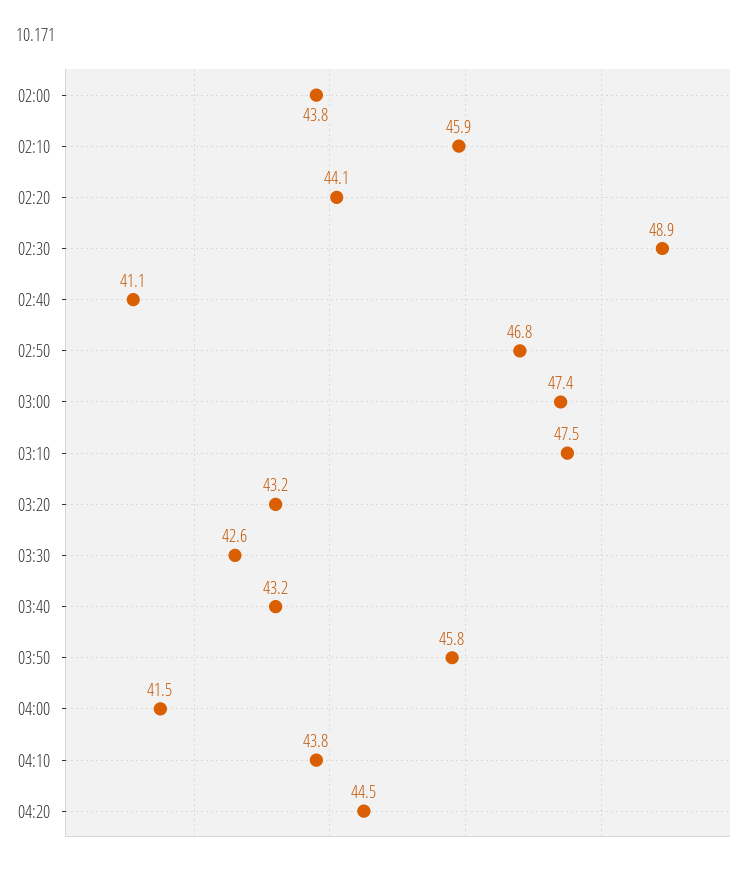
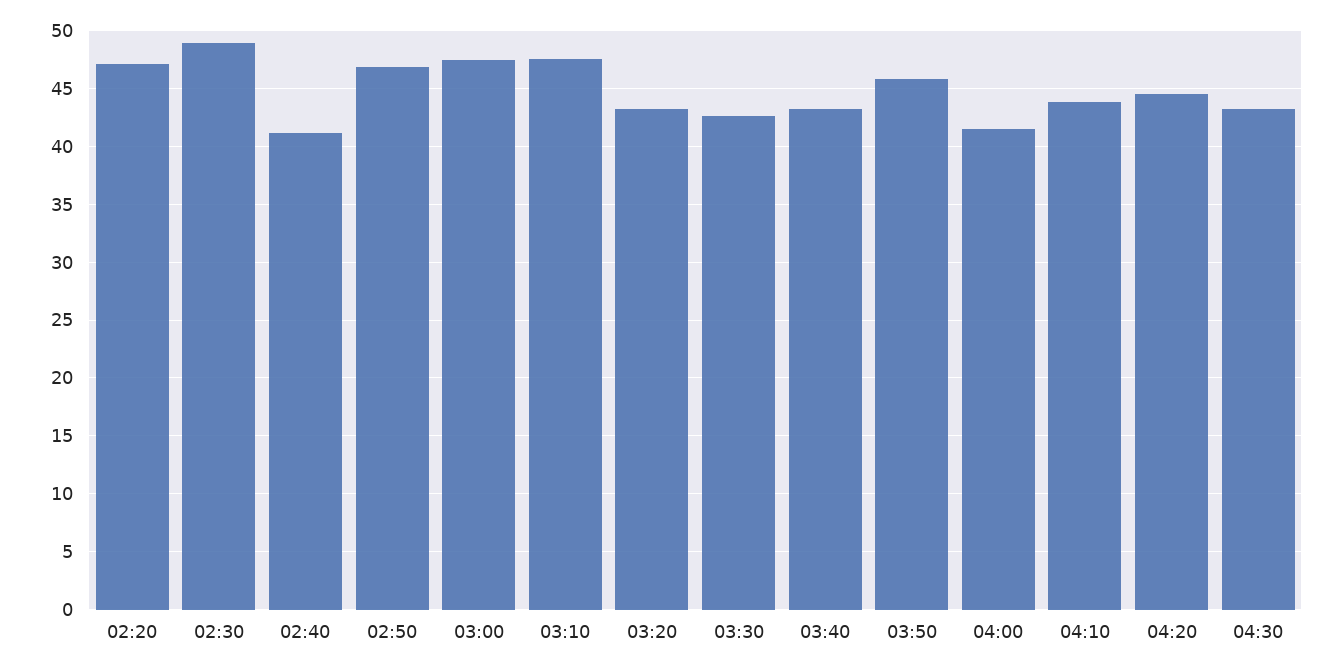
02:00: 43.8 -> none
02:10: 45.9 -> none
02:20: 44.1 -> 47
04:30: none -> 43

